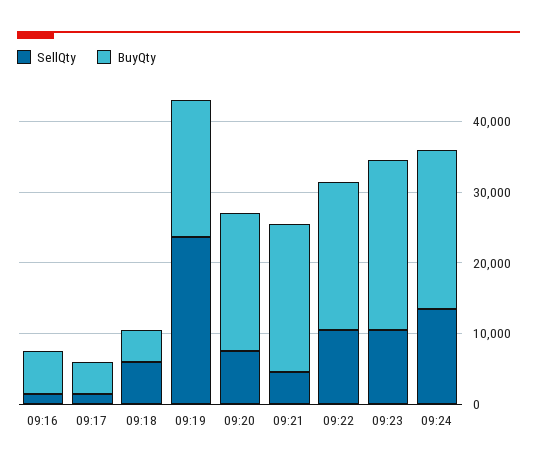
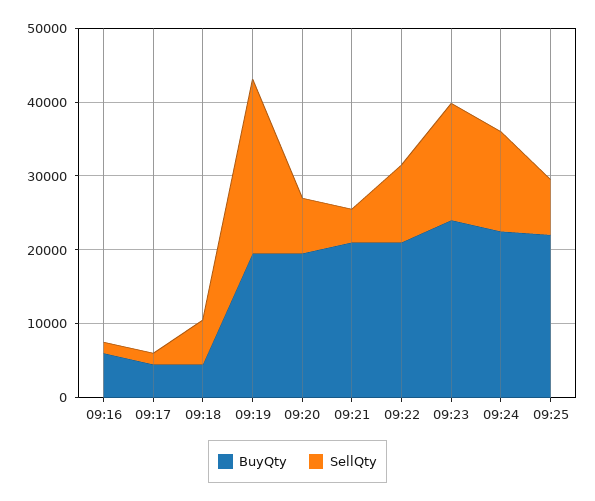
SellQty, 09:23: 10000 -> 16000
BuyQty, 09:25: none -> 22000
SellQty, 09:25: none -> 8000

